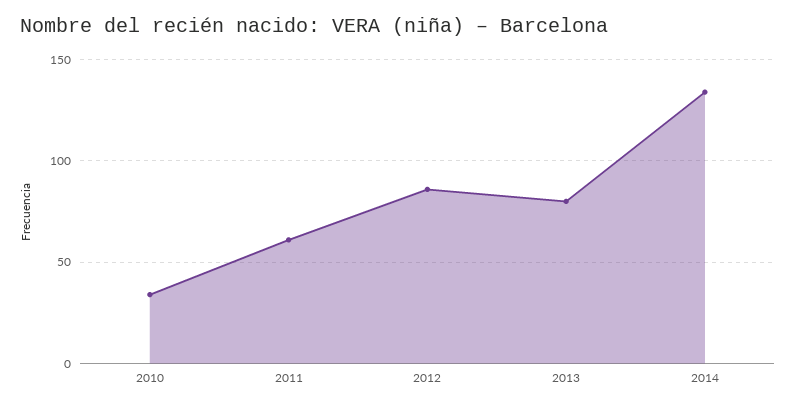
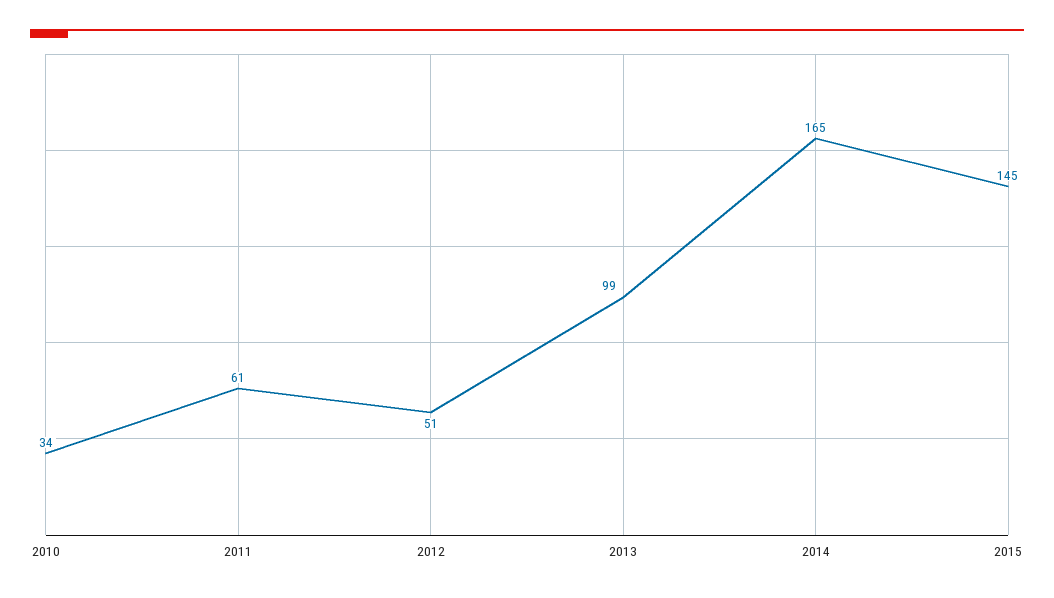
2012: 85 -> 51
2013: 80 -> 99
2014: 135 -> 165
2015: none -> 145

